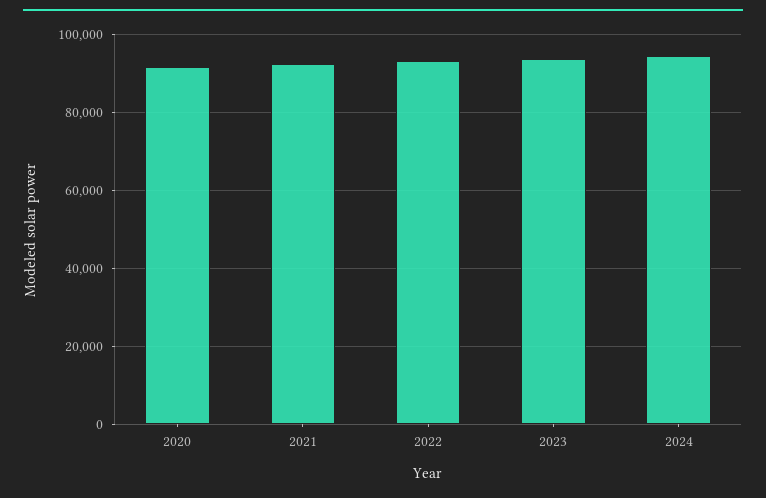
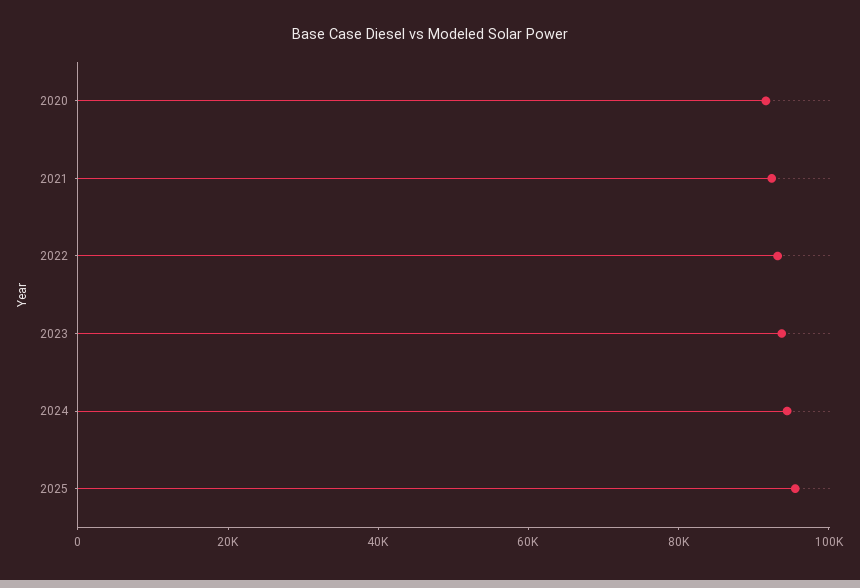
2025: none -> 95000

